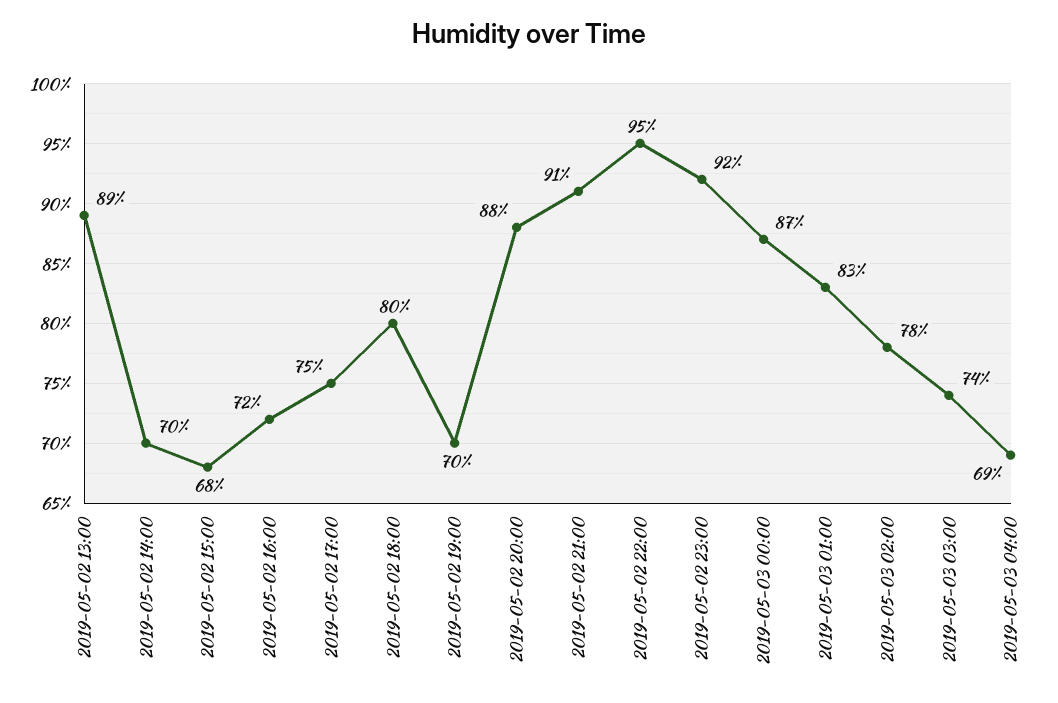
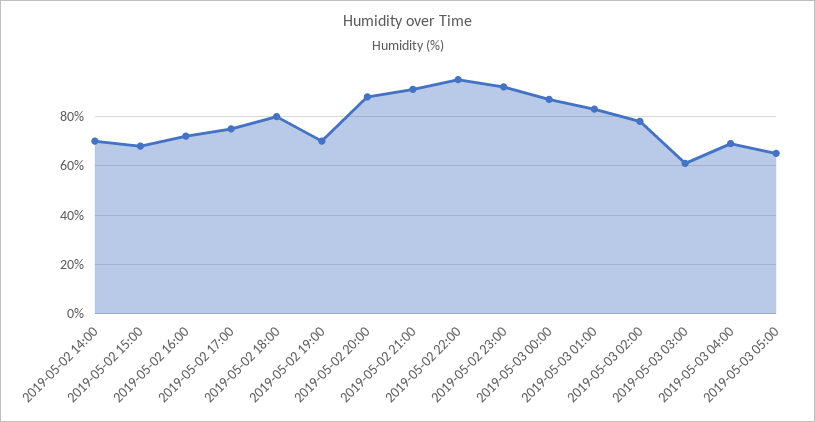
2019-05-02 13:00: 89 -> none
2019-05-03 03:00: 74 -> 60
2019-05-03 05:00: none -> 65

